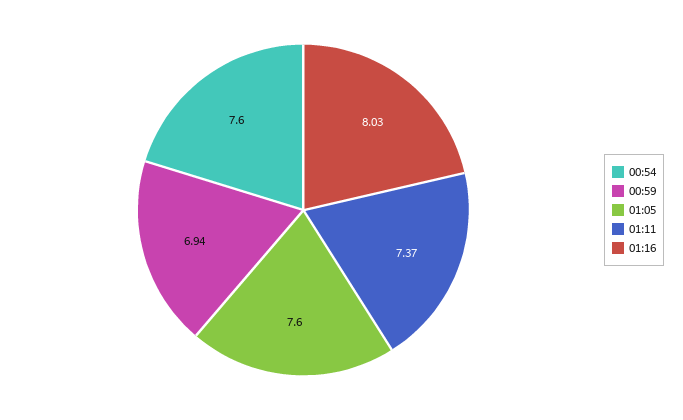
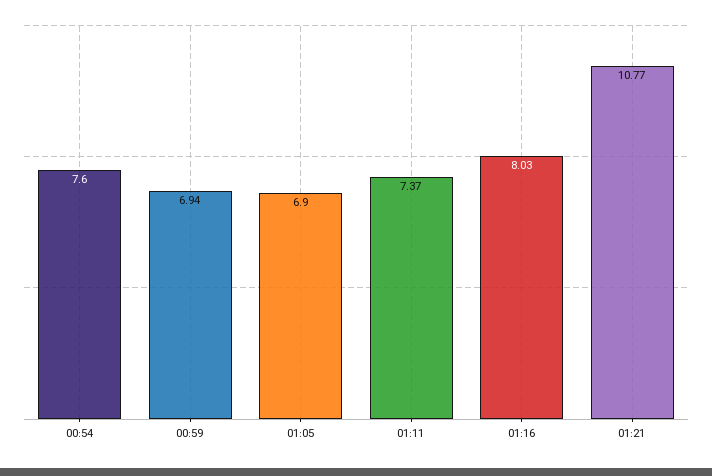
01:05: 7.6 -> 6.9
01:21: none -> 10.77

